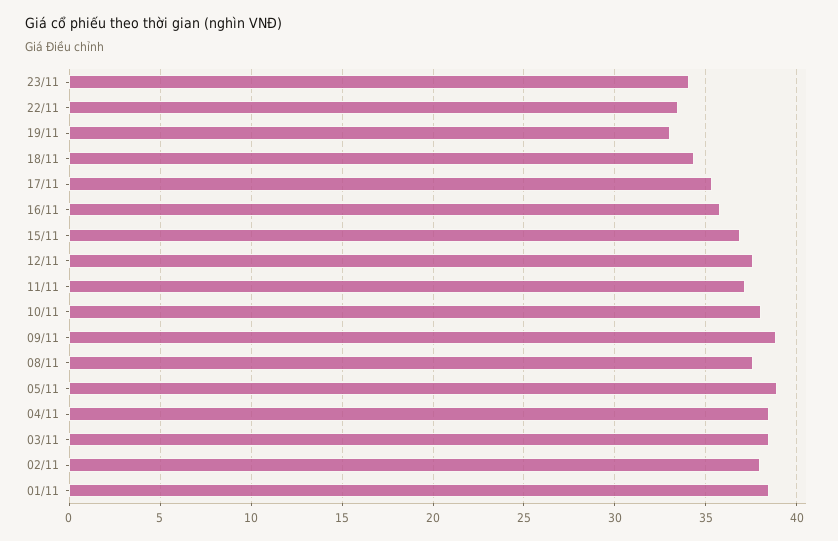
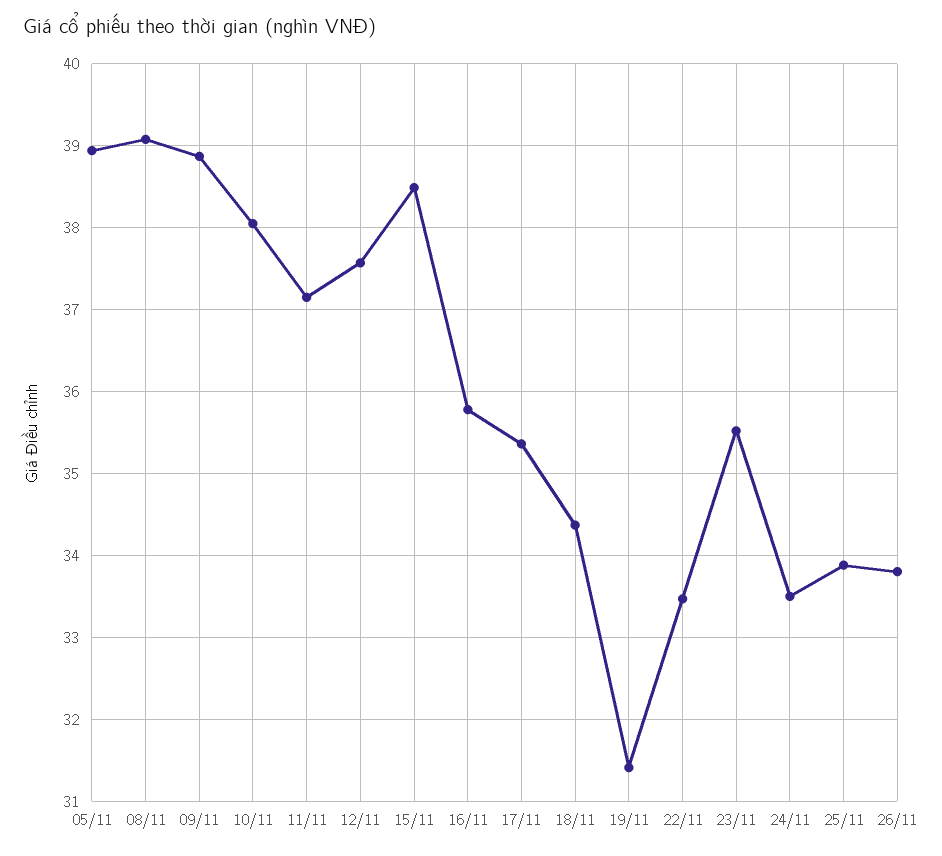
23/11: 34 -> 35.5
19/11: 33 -> 31.4
15/11: 37 -> 38.5
08/11: 37.5 -> 39.1
04/11: 38.5 -> none
03/11: 38.5 -> none
02/11: 38 -> none
01/11: 38.5 -> none
24/11: none -> 33.5
25/11: none -> 33.9
26/11: none -> 33.8

